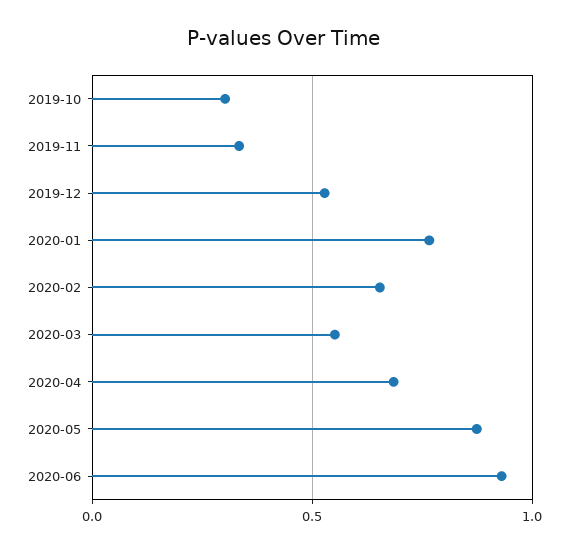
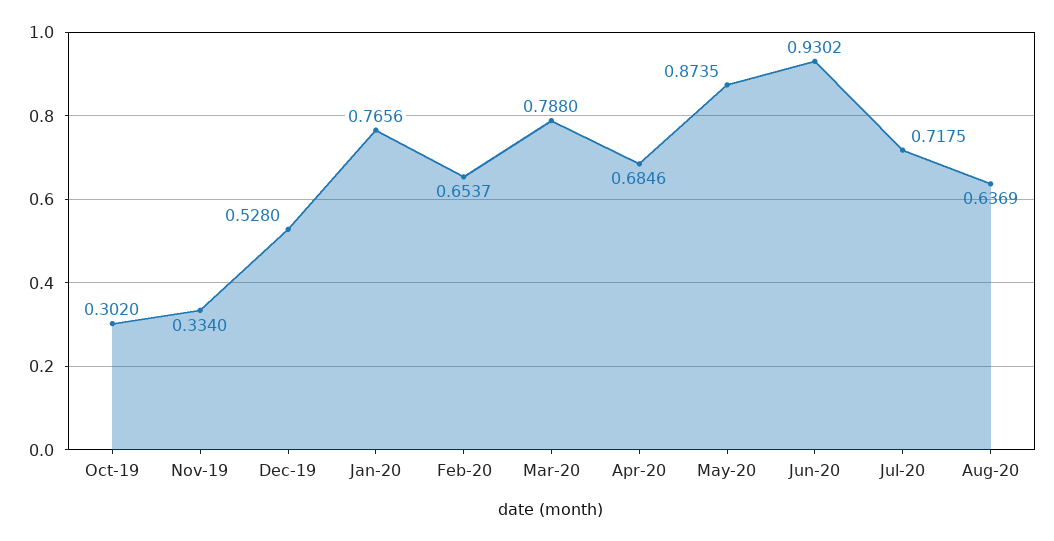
2020-03: 0.55 -> 0.788
Jul-20: none -> 0.7175
Aug-20: none -> 0.6369

